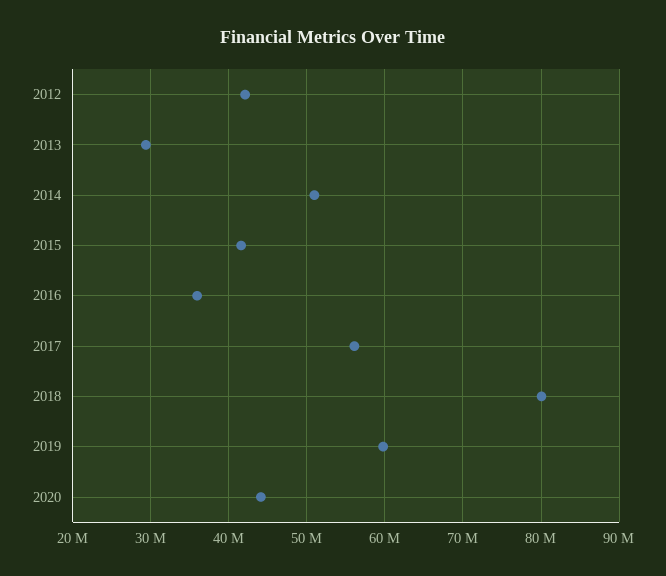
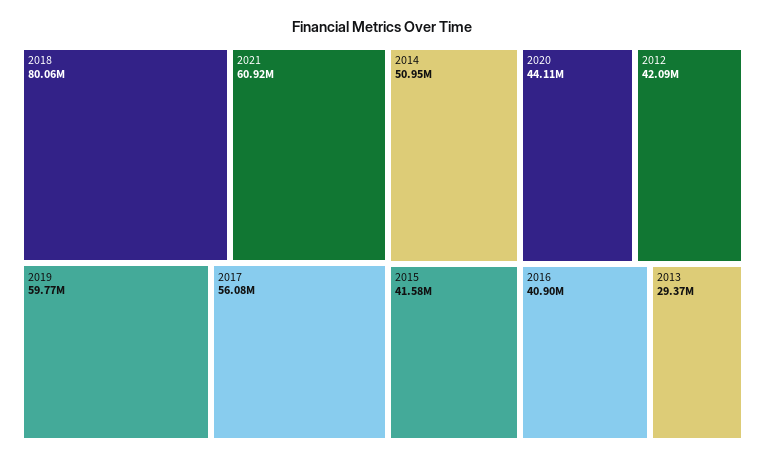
2016: 36000000 -> 40900000
2021: none -> 60920000

